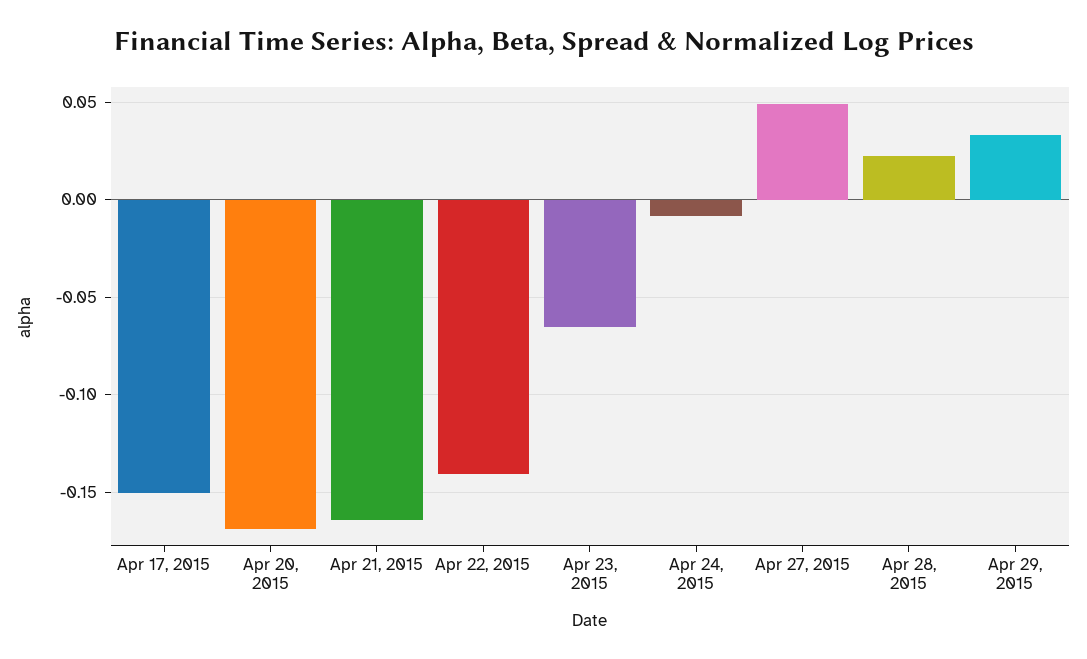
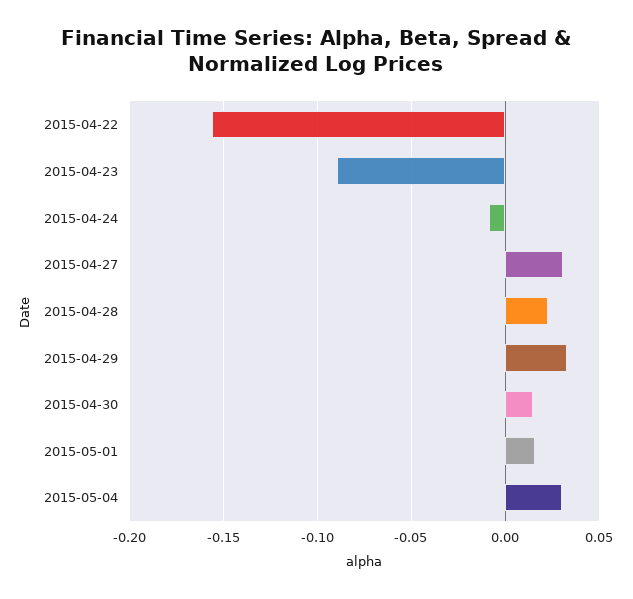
Apr 17, 2015: -0.15 -> none
Apr 20, 2015: -0.17 -> none
Apr 21, 2015: -0.165 -> none
Apr 22, 2015: -0.14 -> -0.155
Apr 23, 2015: -0.065 -> -0.09
Apr 27, 2015: 0.05 -> 0.03
2015-04-30: none -> 0.015
2015-05-01: none -> 0.015
2015-05-04: none -> 0.03

